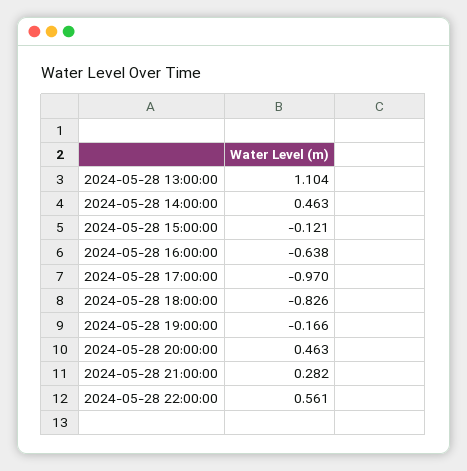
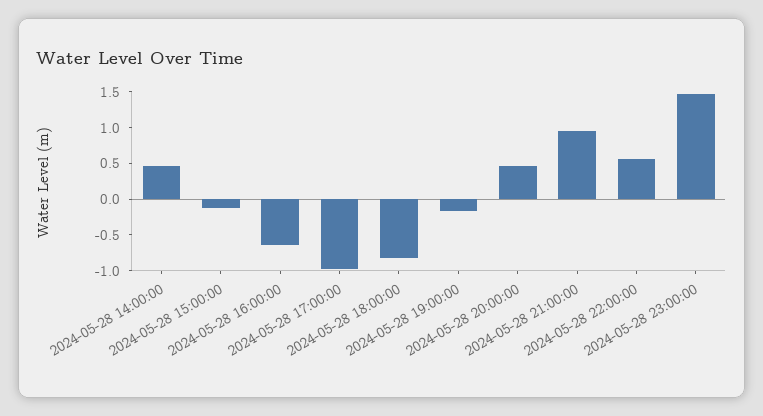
2024-05-28 13:00:00: 1.104 -> none
2024-05-28 21:00:00: 0.282 -> 1
2024-05-28 23:00:00: none -> 1.5

